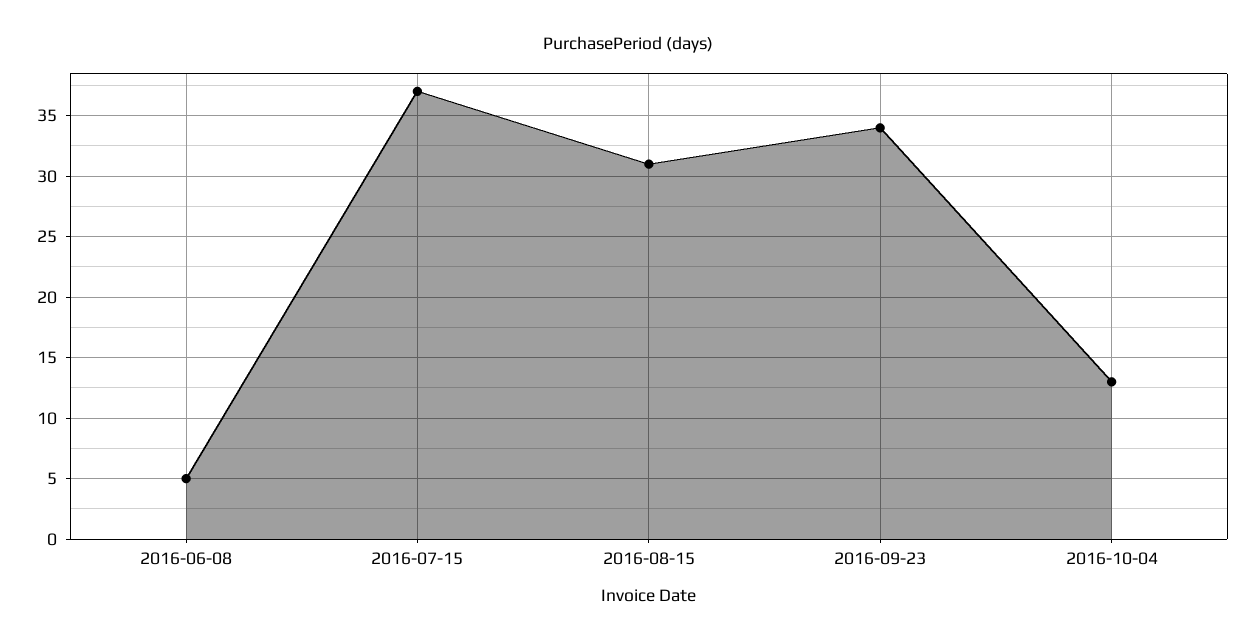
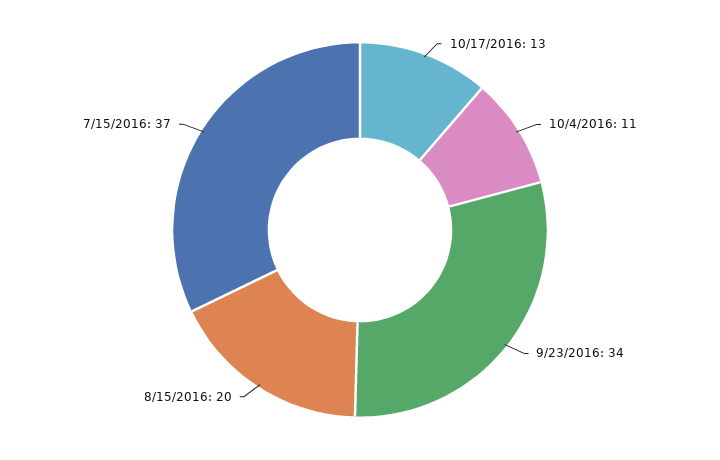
2016-06-08: 5 -> none
2016-08-15: 31 -> 20
2016-10-04: 13 -> 11
10/17/2016: none -> 13

